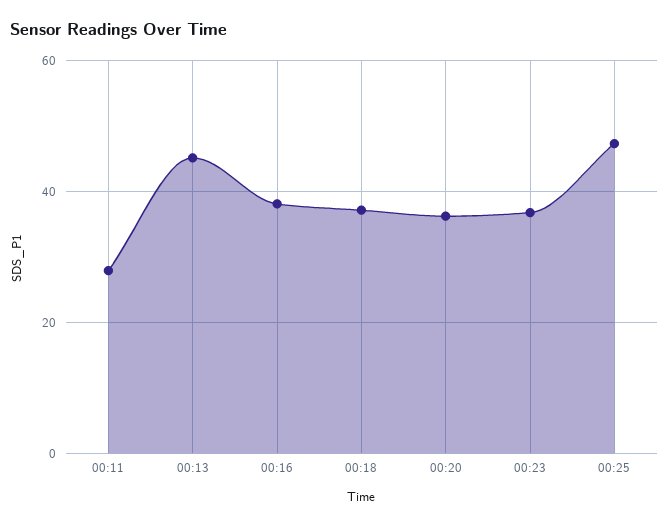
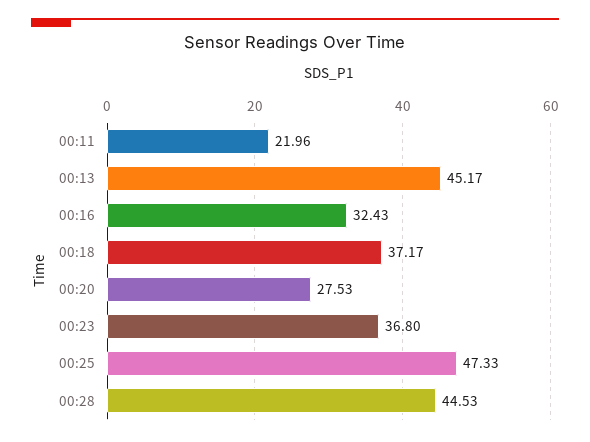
00:11: 28 -> 21.96
00:16: 38 -> 32.43
00:20: 36 -> 27.53
00:28: none -> 44.53

